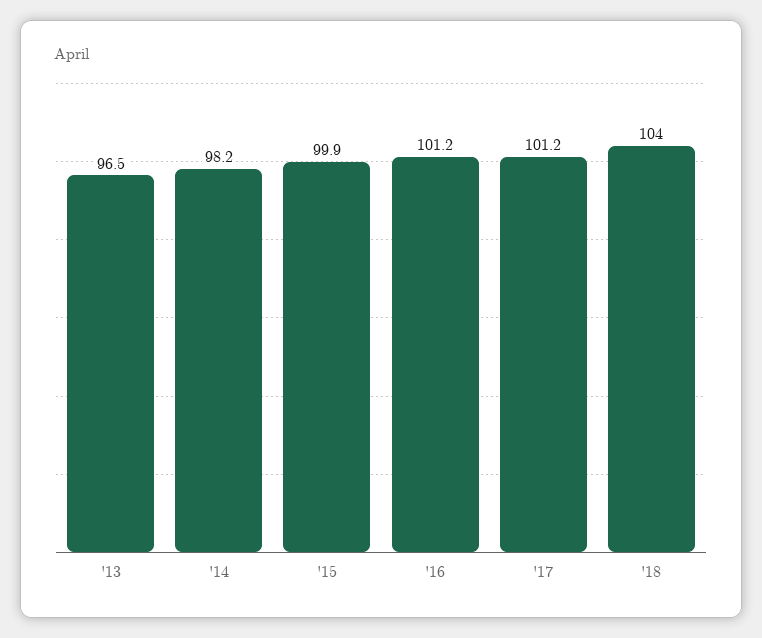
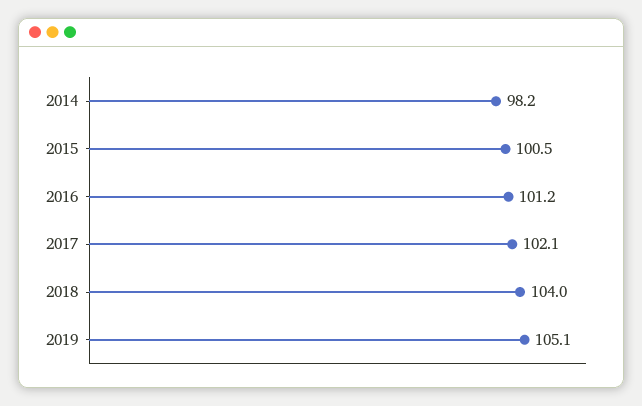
'13: 96.5 -> none
'15: 99.9 -> 100.5
'17: 101.2 -> 102.1
2019: none -> 105.1

